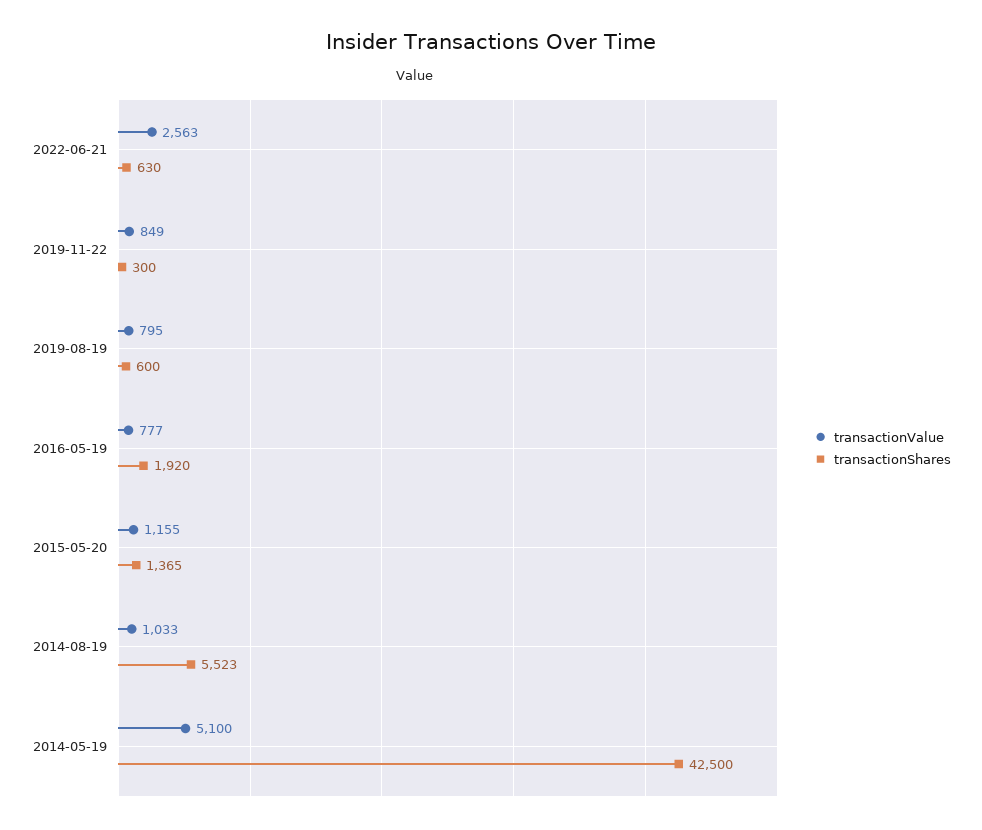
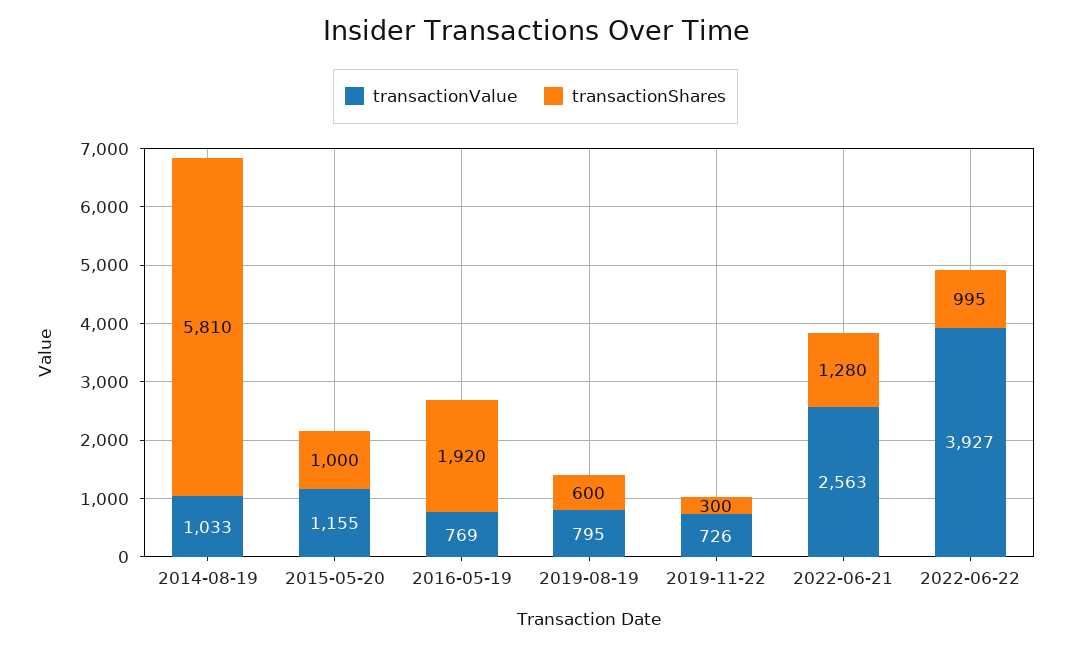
transactionShares, 2022-06-21: 630 -> 1280
transactionValue, 2019-11-22: 849 -> 726
transactionValue, 2016-05-19: 777 -> 769
transactionShares, 2015-05-20: 1365 -> 1000
transactionShares, 2014-08-19: 5523 -> 5810
transactionValue, 2014-05-19: 5100 -> none
transactionShares, 2014-05-19: 42500 -> none
transactionValue, 2022-06-22: none -> 3927
transactionShares, 2022-06-22: none -> 995

